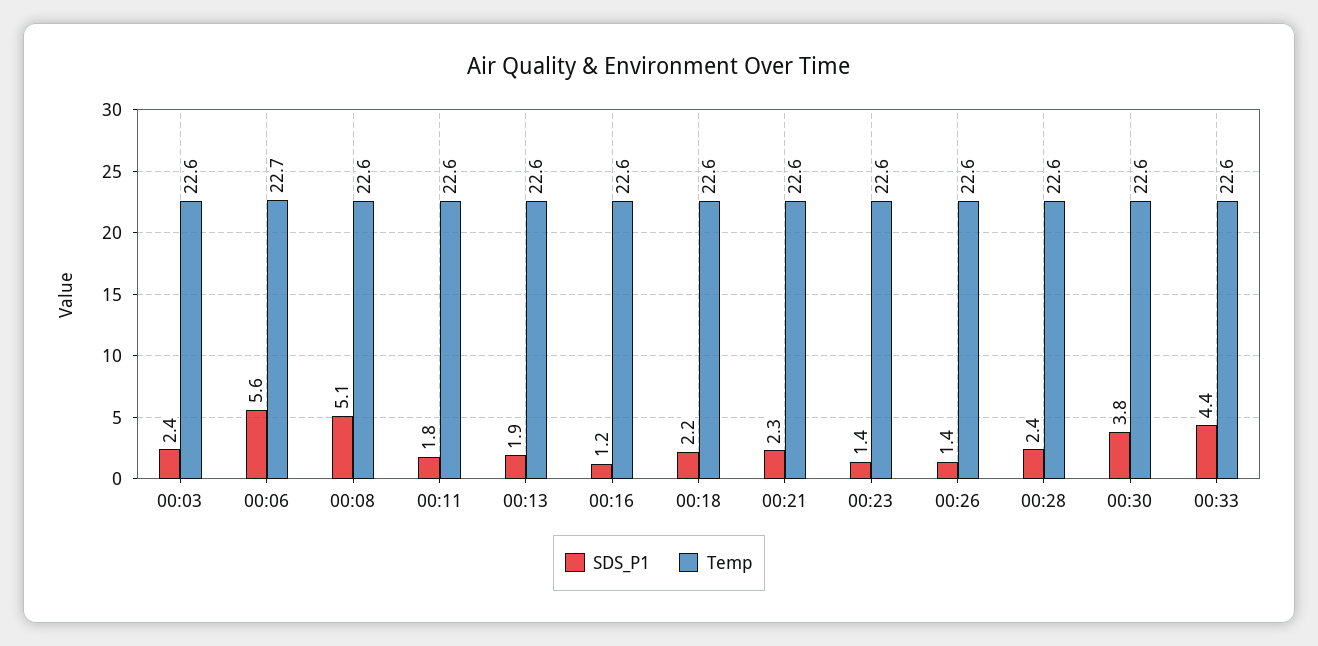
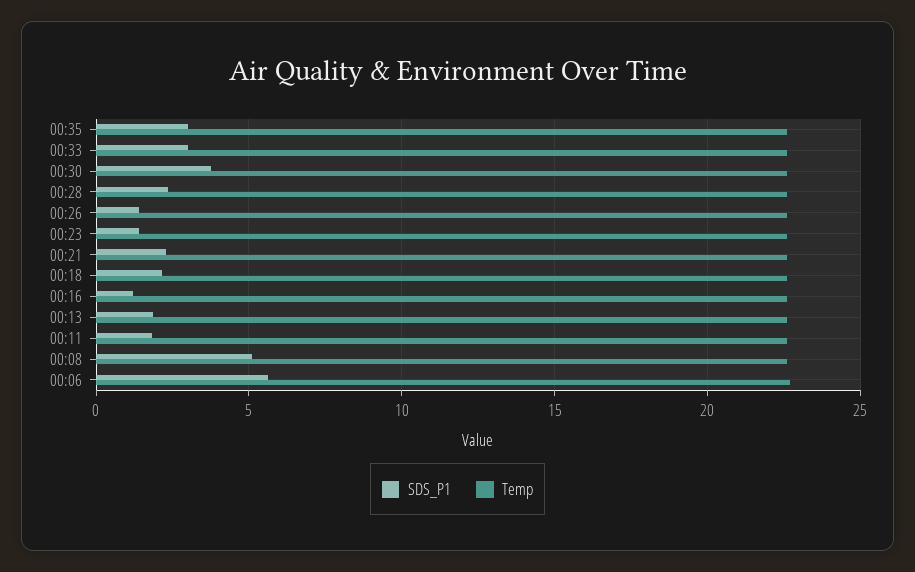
SDS_P1, 00:03: 2.4 -> none
Temp, 00:03: 22.6 -> none
SDS_P1, 00:33: 4.4 -> 3
SDS_P1, 00:35: none -> 3
Temp, 00:35: none -> 22.5

